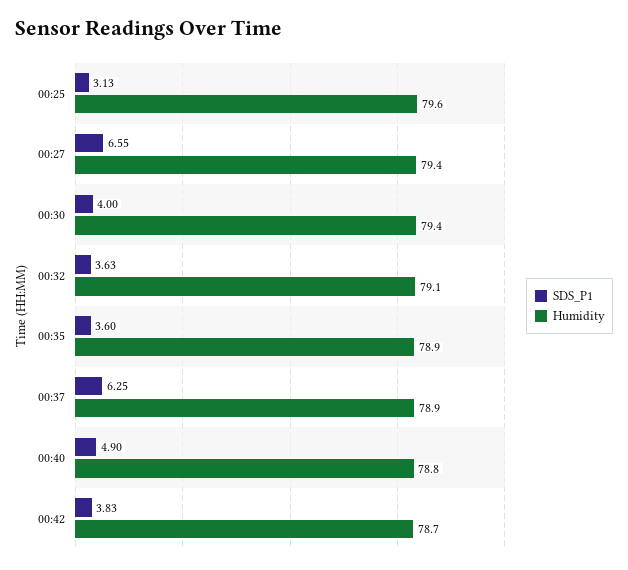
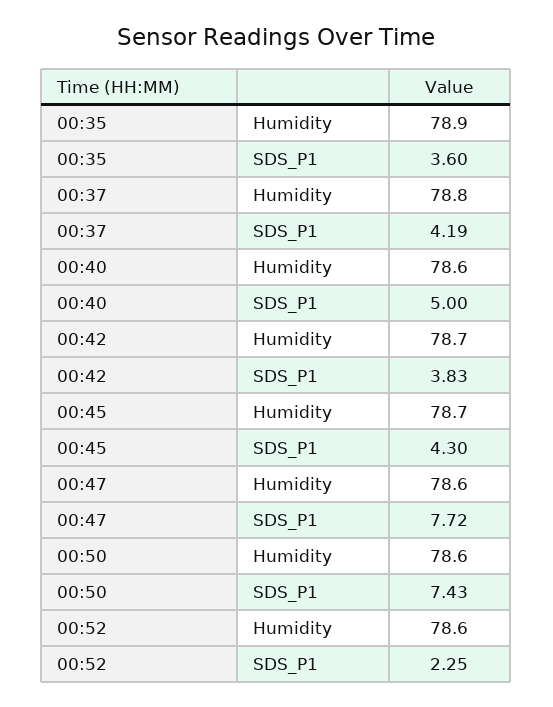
SDS_P1, 00:25: 3.13 -> none
Humidity, 00:25: 79.6 -> none
SDS_P1, 00:27: 6.55 -> none
Humidity, 00:27: 79.4 -> none
SDS_P1, 00:30: 4 -> none
Humidity, 00:30: 79.4 -> none
SDS_P1, 00:32: 3.63 -> none
Humidity, 00:32: 79.1 -> none
SDS_P1, 00:37: 6.25 -> 4.19
Humidity, 00:37: 78.9 -> 78.8
SDS_P1, 00:40: 4.9 -> 5
Humidity, 00:40: 78.8 -> 78.6
Humidity, 00:45: none -> 78.7
SDS_P1, 00:45: none -> 4.3
Humidity, 00:47: none -> 78.6
SDS_P1, 00:47: none -> 7.72
Humidity, 00:50: none -> 78.6
SDS_P1, 00:50: none -> 7.43
Humidity, 00:52: none -> 78.6
SDS_P1, 00:52: none -> 2.25

